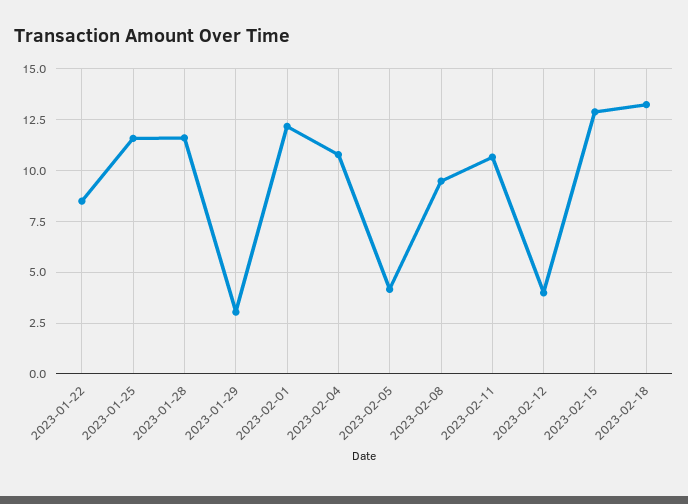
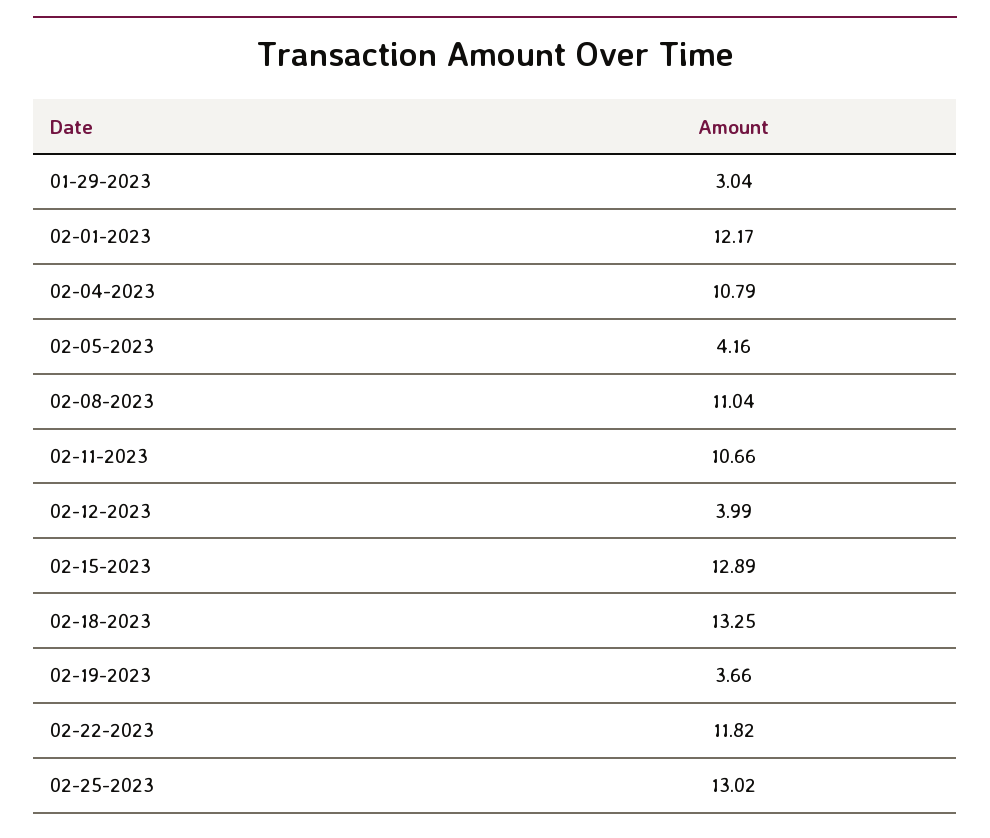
2023-01-22: 8.5 -> none
2023-01-25: 11.5 -> none
2023-01-28: 11.5 -> none
2023-02-08: 9.5 -> 11.04
02-19-2023: none -> 3.66
02-22-2023: none -> 11.82
02-25-2023: none -> 13.02

